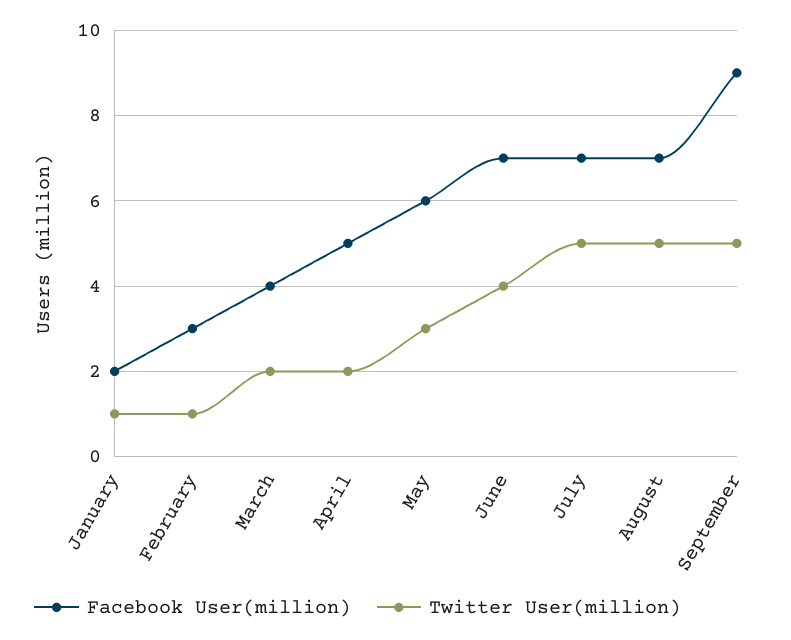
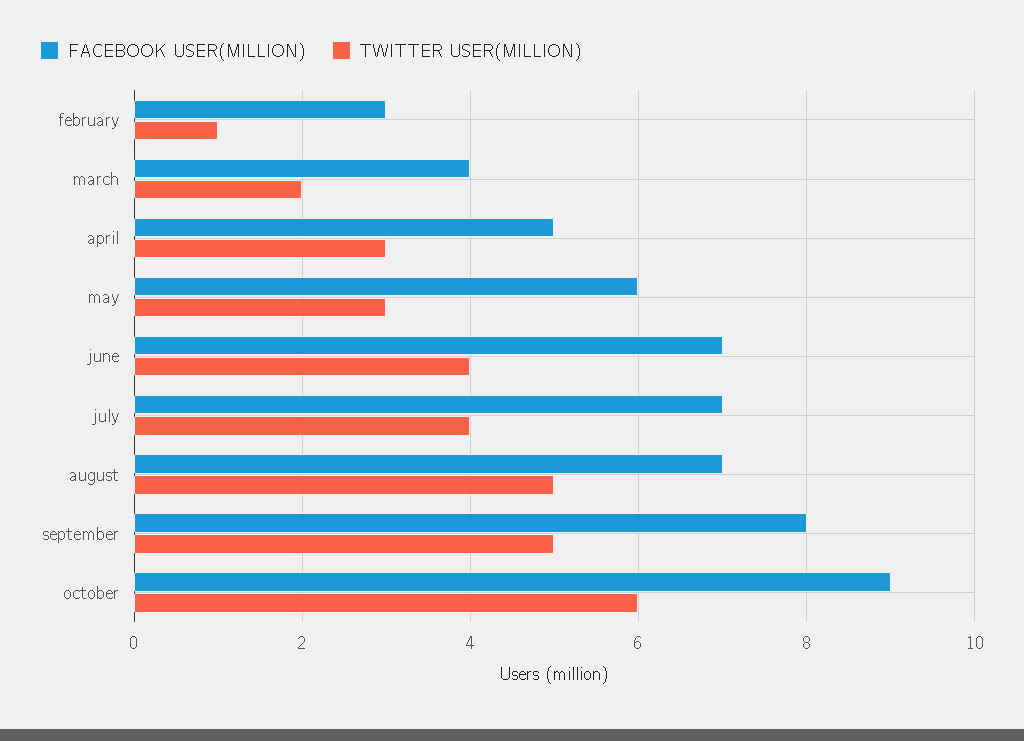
Facebook User(million), January: 2 -> none
Twitter User(million), January: 1 -> none
Twitter User(million), April: 2 -> 3
Twitter User(million), July: 5 -> 4
Facebook User(million), September: 9 -> 8
Facebook User(million), october: none -> 9
Twitter User(million), october: none -> 6

